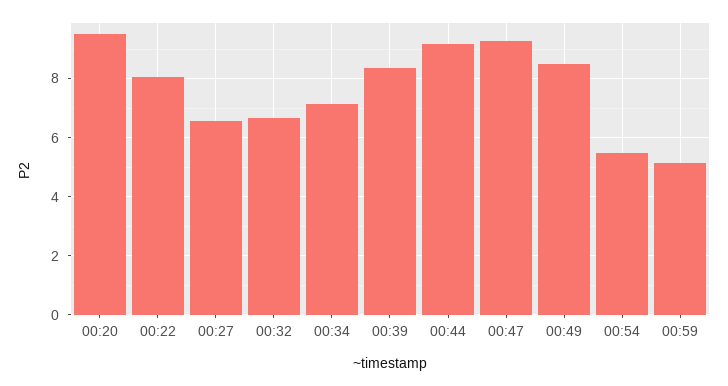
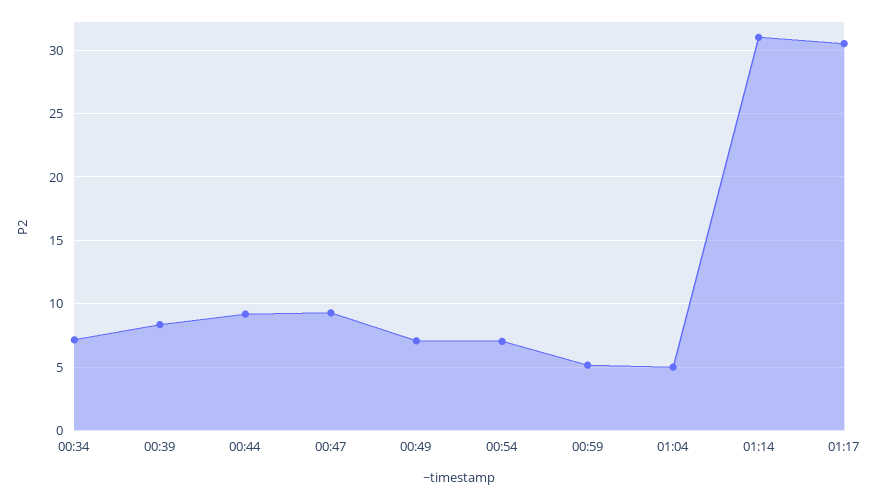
00:20: 9.5 -> none
00:22: 8 -> none
00:27: 6.5 -> none
00:32: 6.75 -> none
00:49: 8.5 -> 7
00:54: 5.5 -> 7
01:04: none -> 5
01:14: none -> 31
01:17: none -> 30.5

